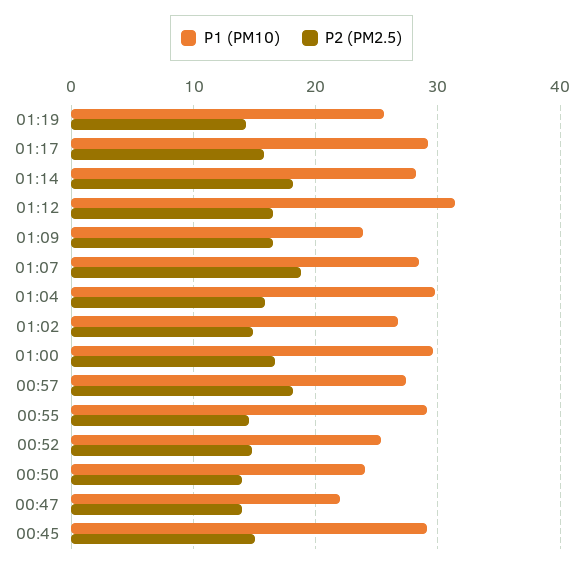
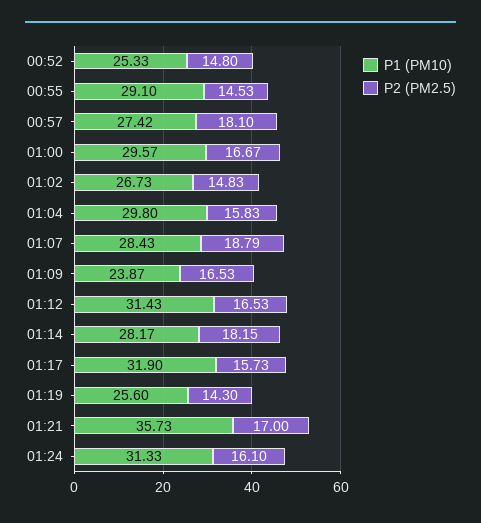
P1 (PM10), 01:17: 29 -> 31.9
P1 (PM10), 00:50: 24 -> none
P2 (PM2.5), 00:50: 14 -> none
P1 (PM10), 00:47: 22 -> none
P2 (PM2.5), 00:47: 14 -> none
P1 (PM10), 00:45: 29 -> none
P2 (PM2.5), 00:45: 15 -> none
P1 (PM10), 01:21: none -> 35.73
P2 (PM2.5), 01:21: none -> 17
P1 (PM10), 01:24: none -> 31.33
P2 (PM2.5), 01:24: none -> 16.1

